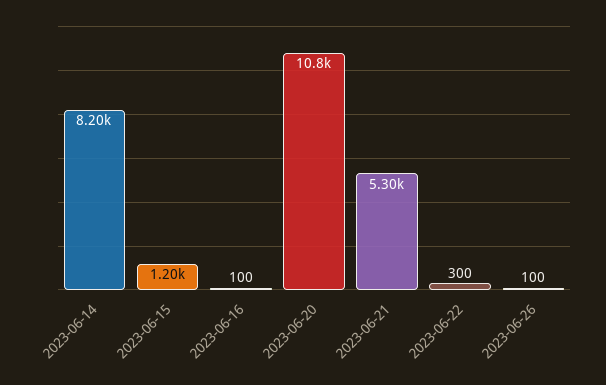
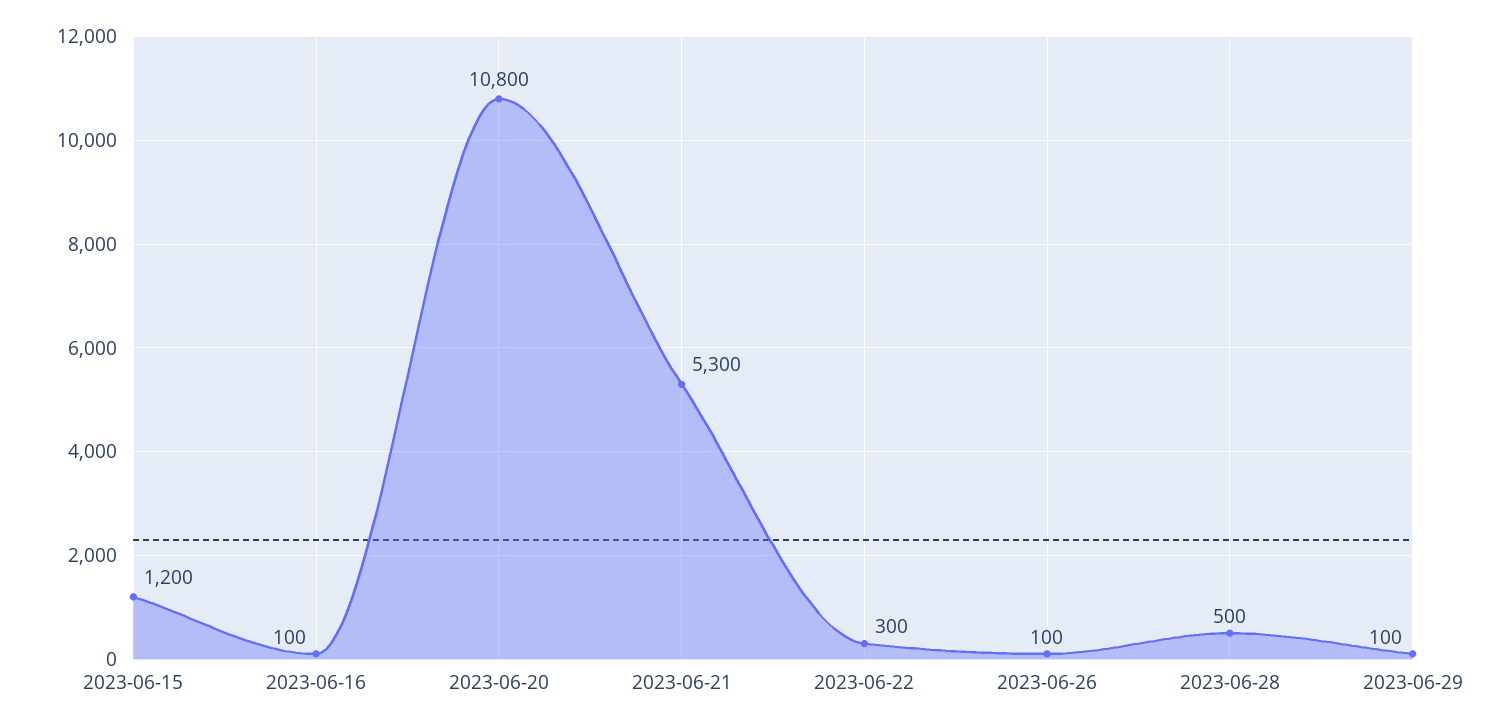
2023-06-14: 8200 -> none
2023-06-28: none -> 500
2023-06-29: none -> 100

